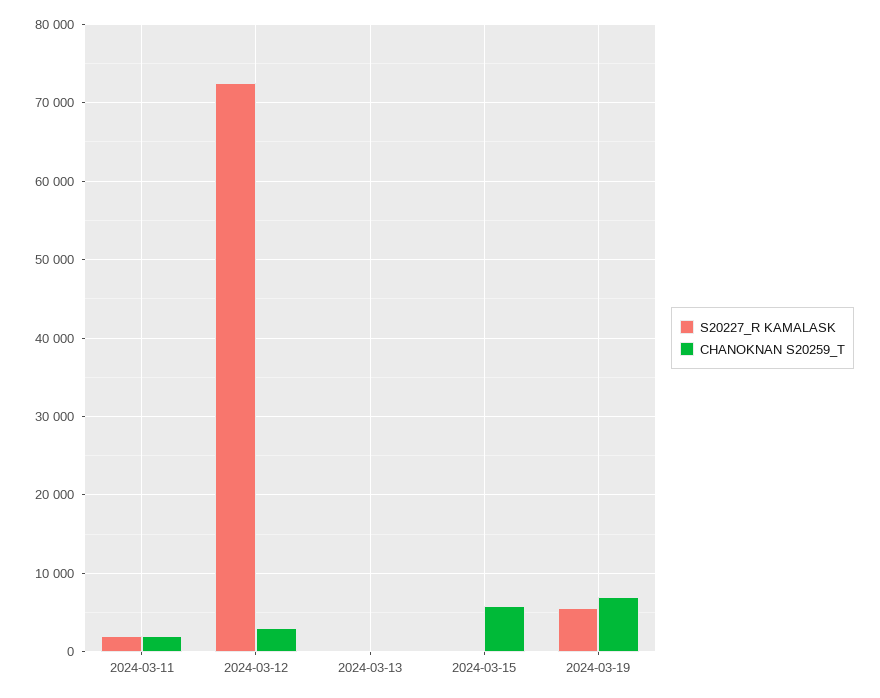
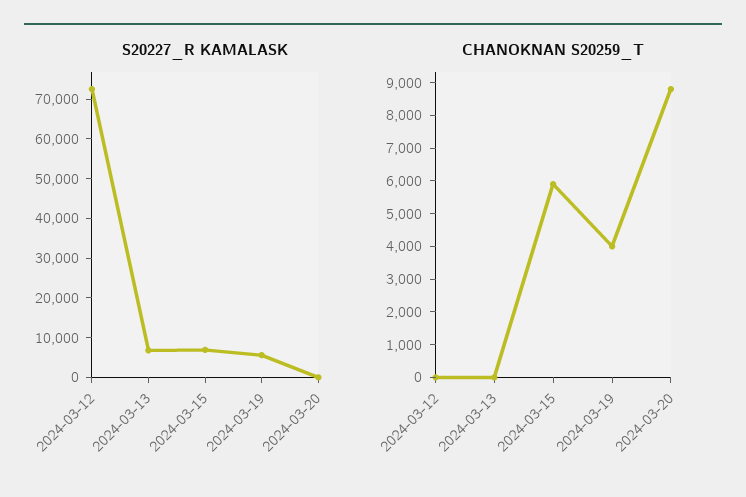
S20227_R KAMALASK, 2024-03-11: 2000 -> none
CHANOKNAN S20259_T, 2024-03-11: 2000 -> none
CHANOKNAN S20259_T, 2024-03-12: 3000 -> 0
S20227_R KAMALASK, 2024-03-13: 0 -> 7500
S20227_R KAMALASK, 2024-03-15: 0 -> 7500
CHANOKNAN S20259_T, 2024-03-19: 7000 -> 4000
S20227_R KAMALASK, 2024-03-20: none -> 0
CHANOKNAN S20259_T, 2024-03-20: none -> 8750

